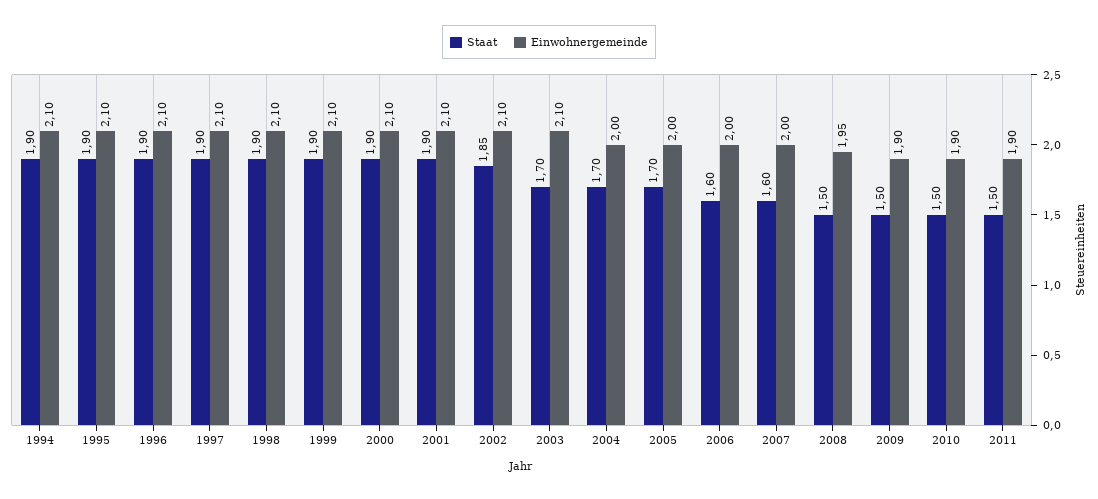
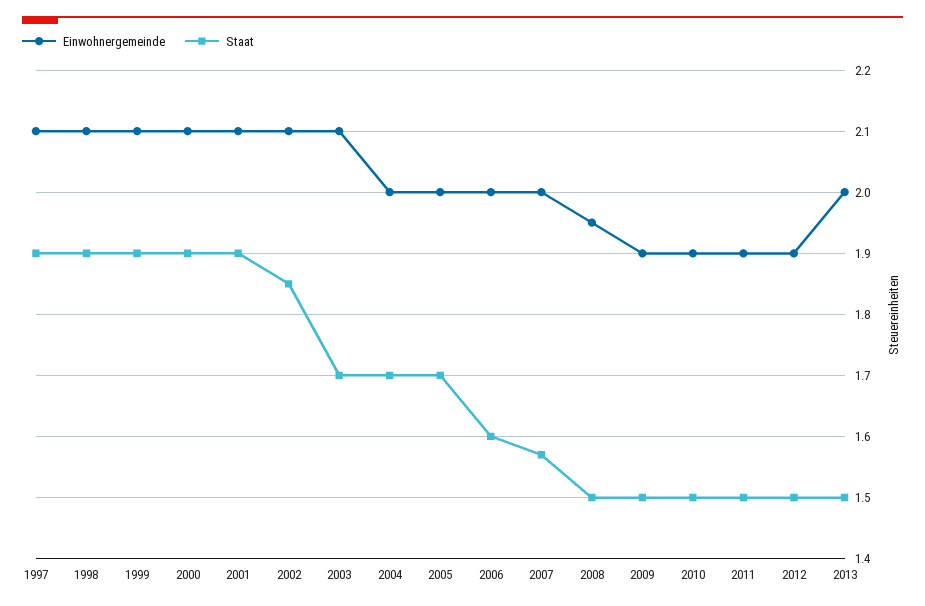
Staat, 1994: 1.9 -> none
Einwohnergemeinde, 1994: 2.1 -> none
Staat, 1995: 1.9 -> none
Einwohnergemeinde, 1995: 2.1 -> none
Staat, 1996: 1.9 -> none
Einwohnergemeinde, 1996: 2.1 -> none
Staat, 2007: 1.6 -> 1.57
Einwohnergemeinde, 2012: none -> 1.9
Staat, 2012: none -> 1.5
Einwohnergemeinde, 2013: none -> 2
Staat, 2013: none -> 1.5

